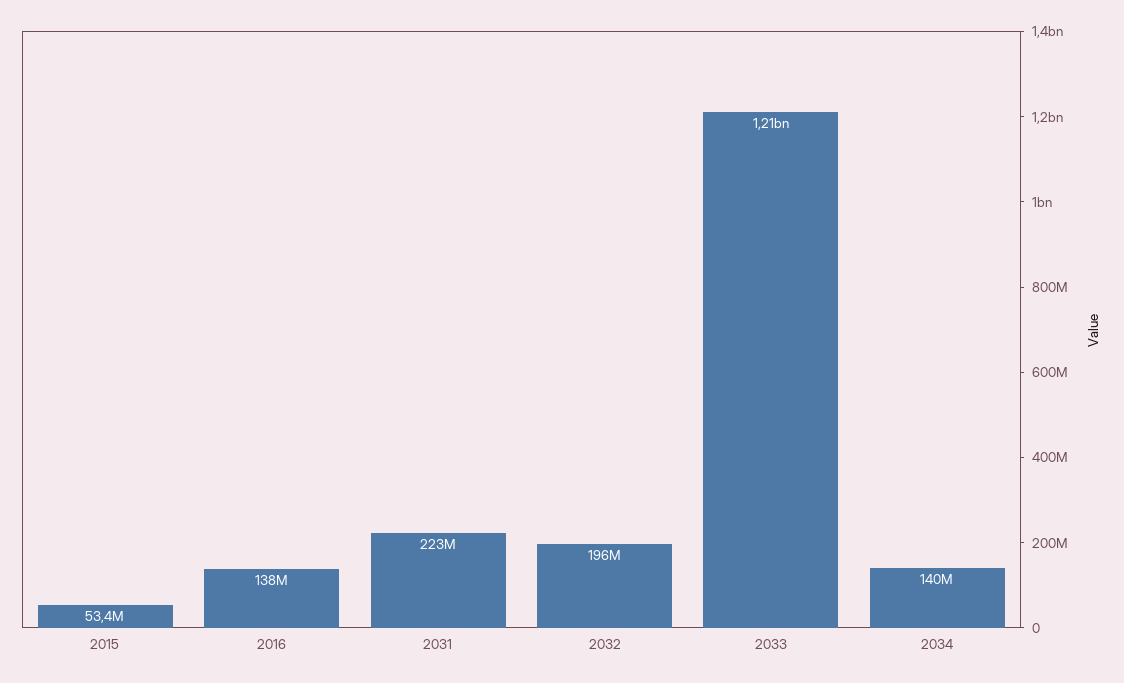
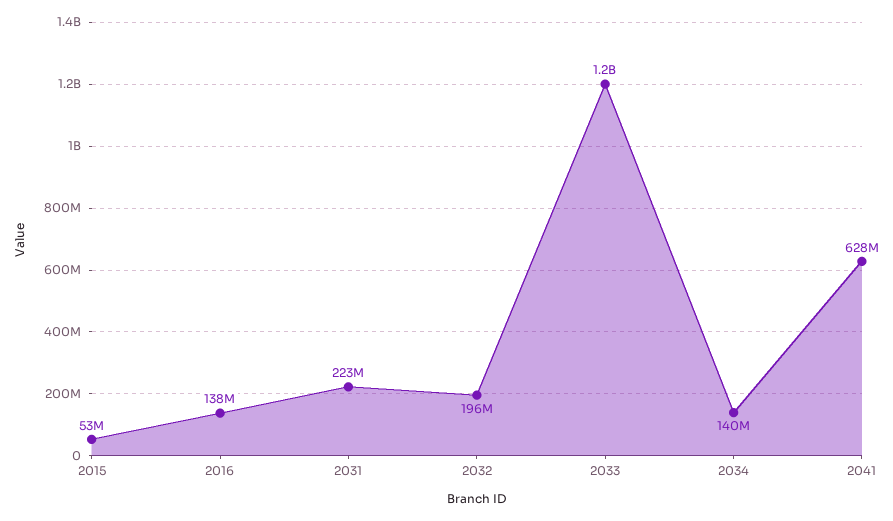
2041: none -> 628000000

